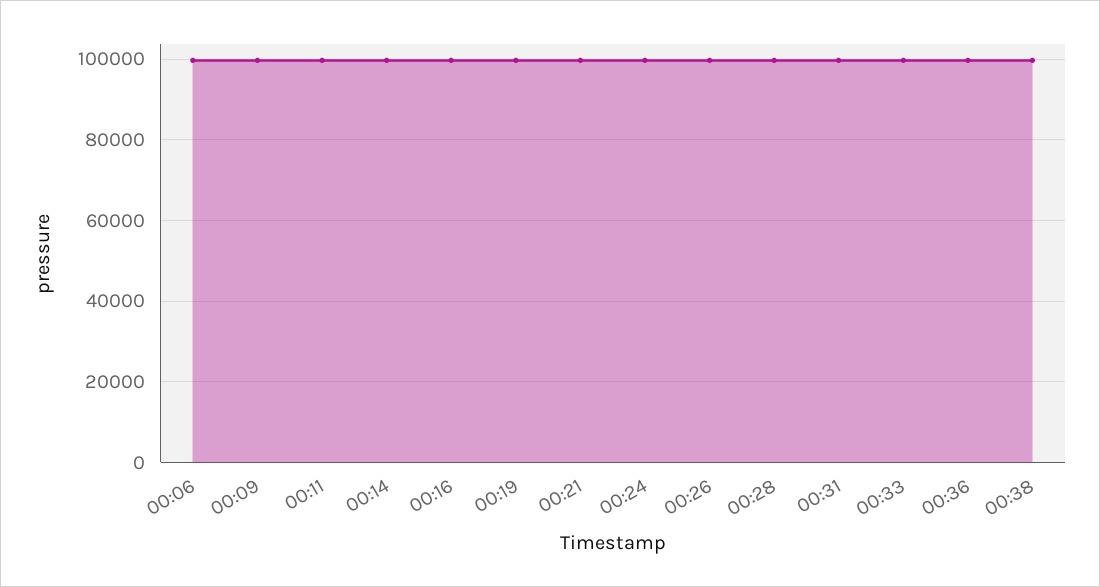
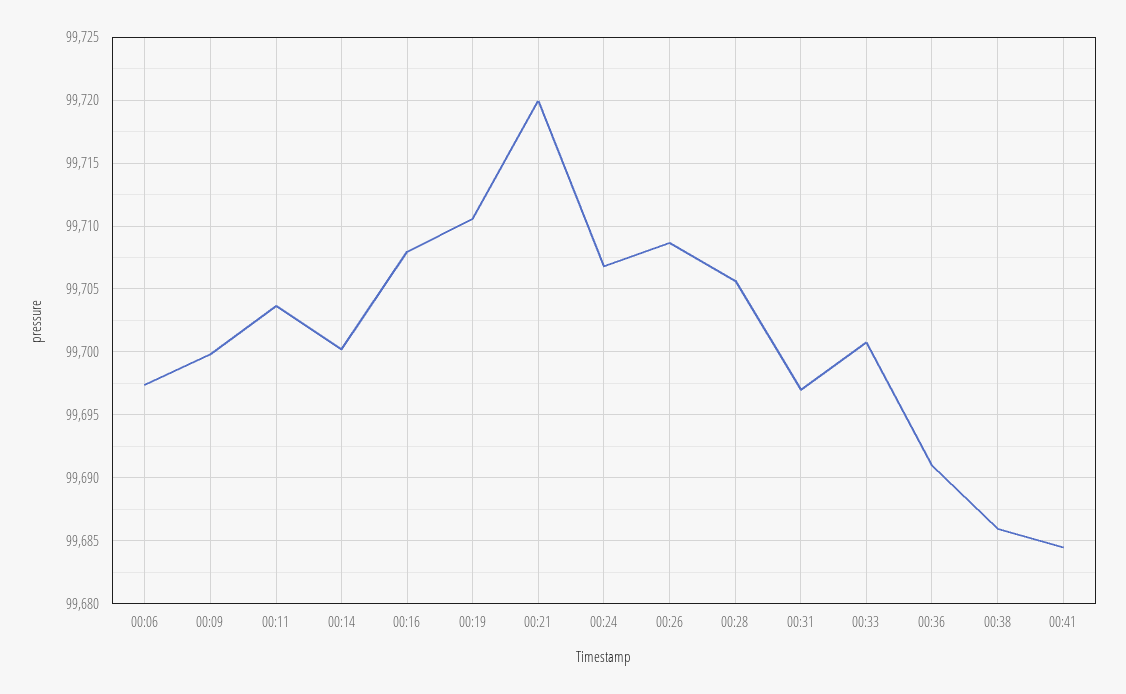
00:41: none -> 99684.5

